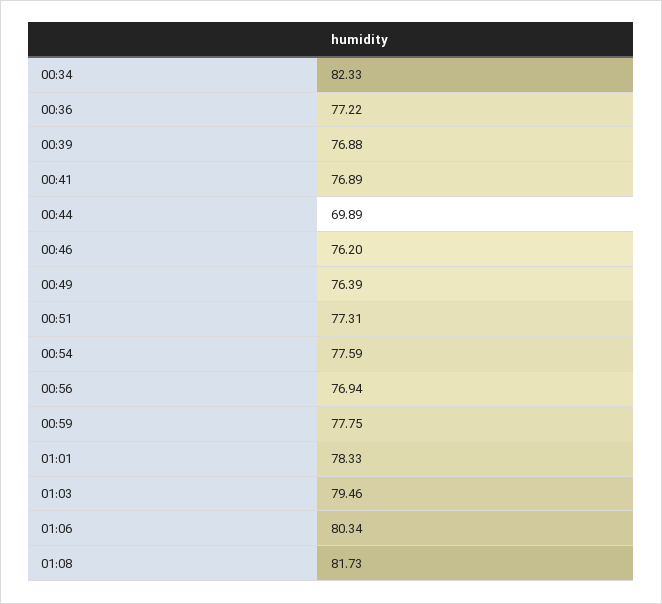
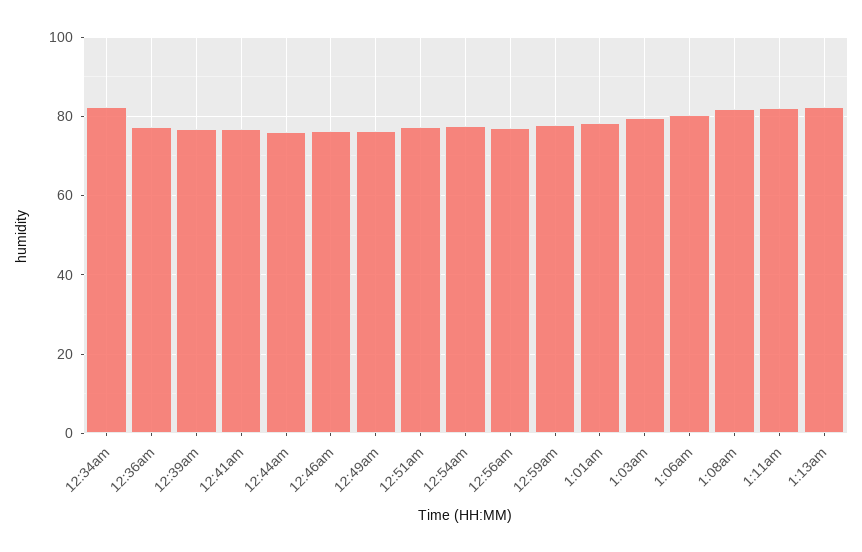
00:44: 69.89 -> 76
1:11am: none -> 82
1:13am: none -> 82

